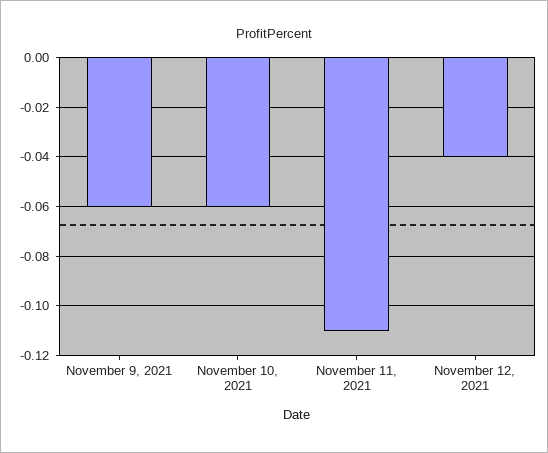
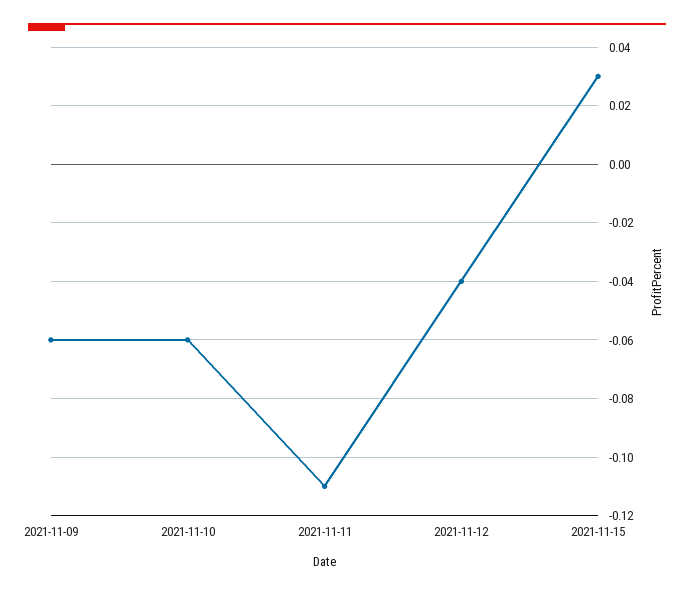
2021-11-15: none -> 0.03

